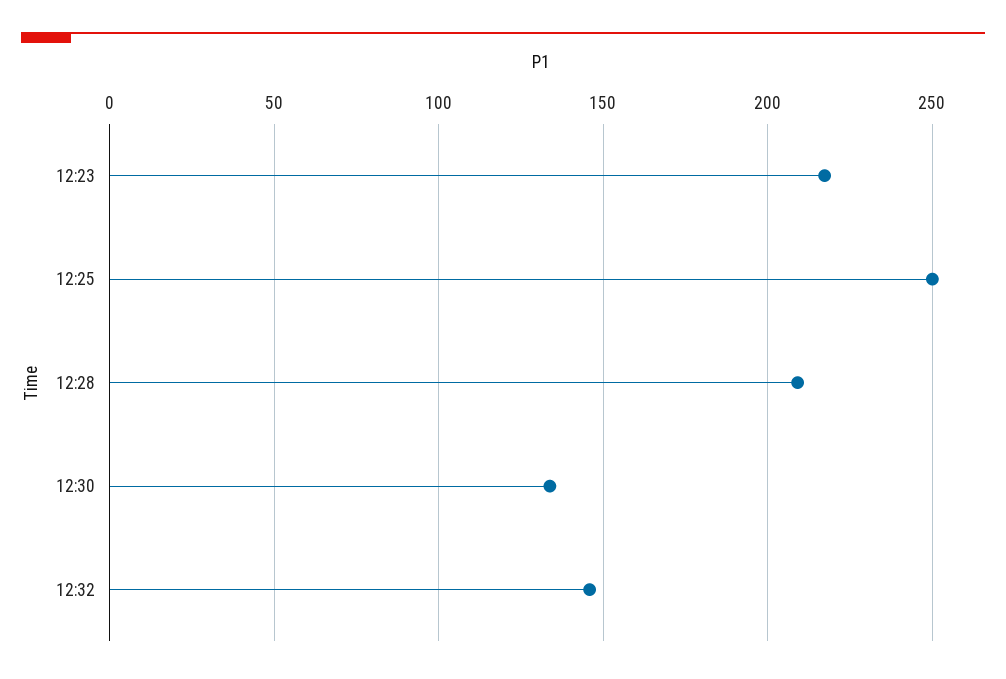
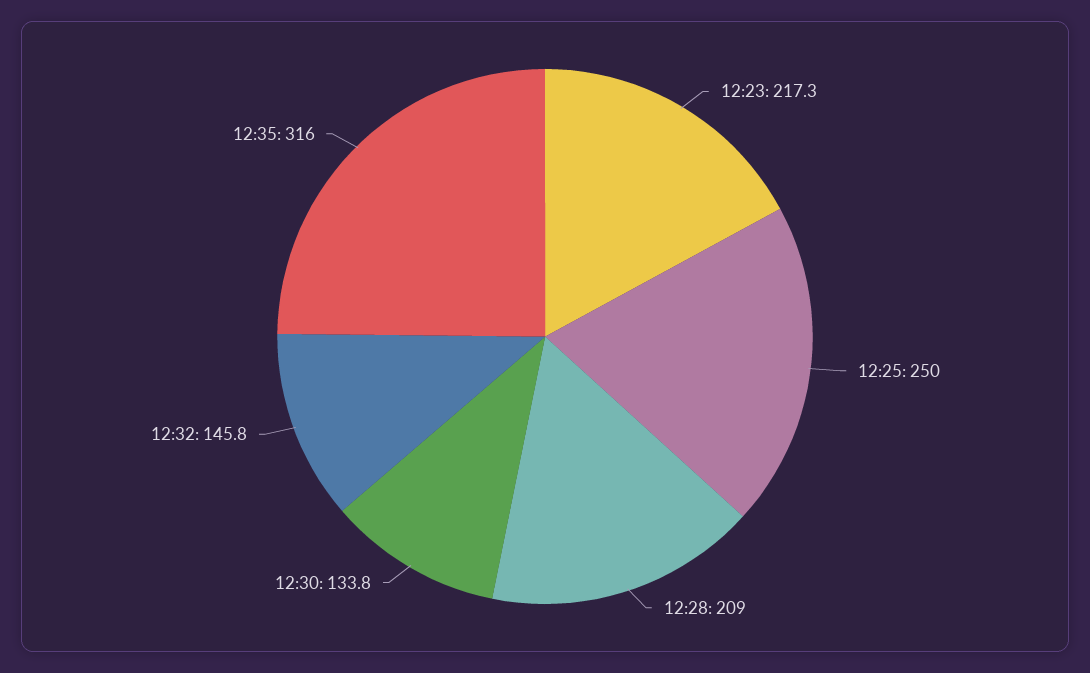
12:35: none -> 316

